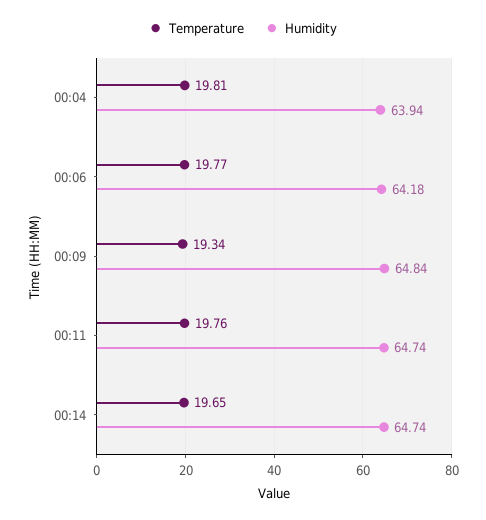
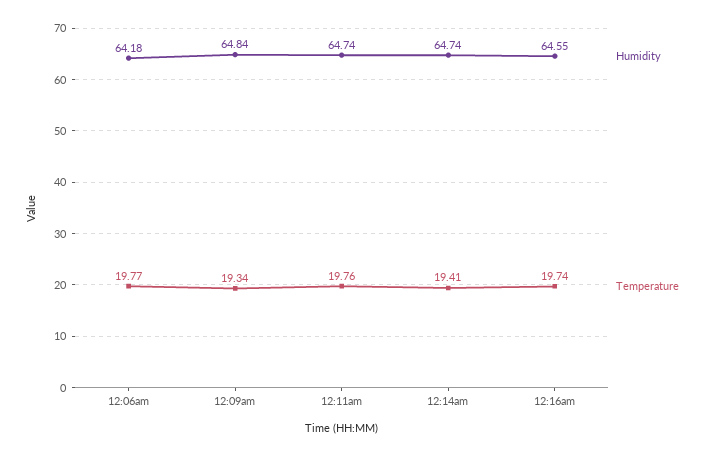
Temperature, 00:04: 19.81 -> none
Humidity, 00:04: 63.94 -> none
Temperature, 00:14: 19.65 -> 19.41
Humidity, 12:16am: none -> 64.55
Temperature, 12:16am: none -> 19.74

